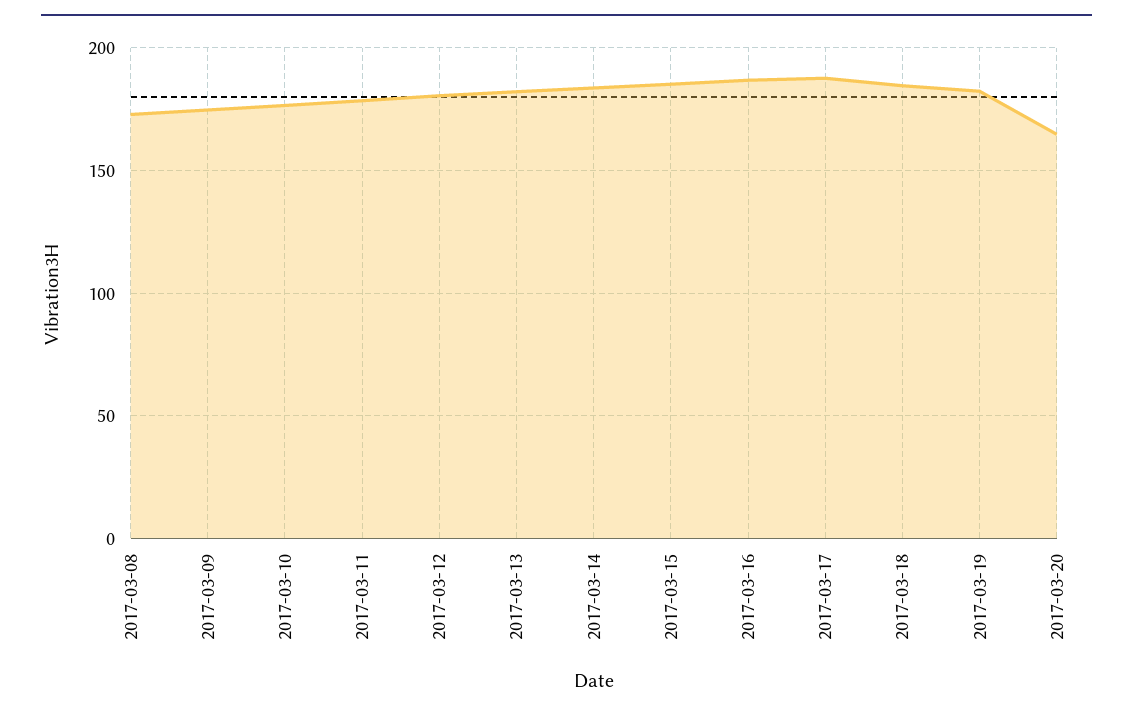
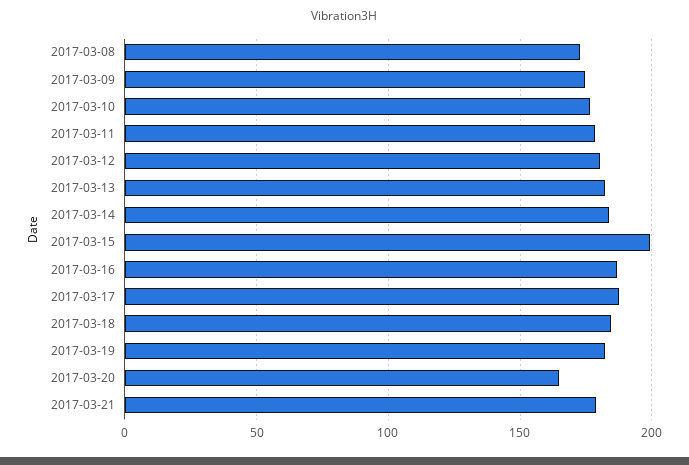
2017-03-15: 185 -> 200
2017-03-21: none -> 180

